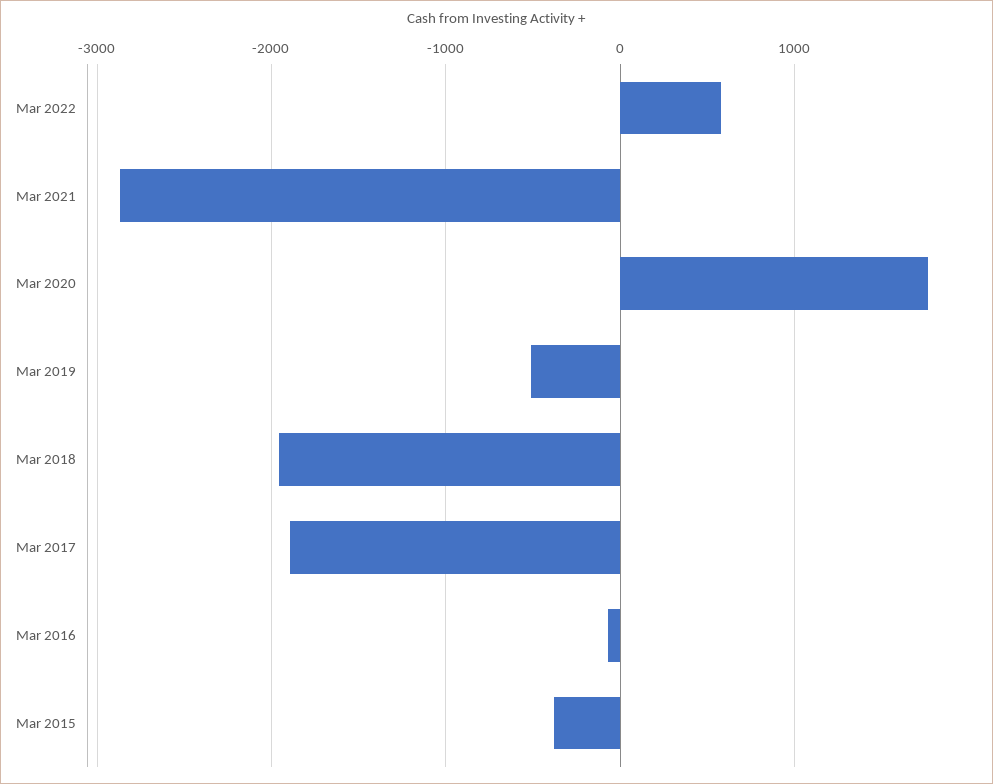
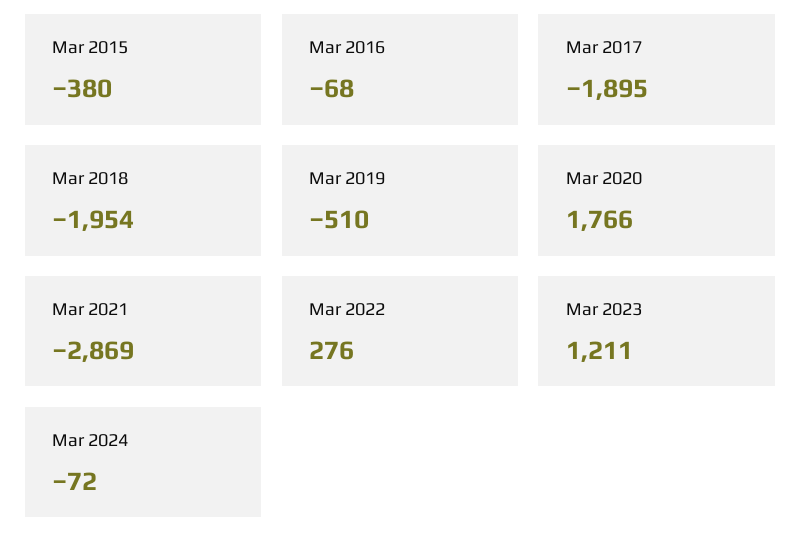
Mar 2022: 600 -> 276
Mar 2023: none -> 1211
Mar 2024: none -> -72

